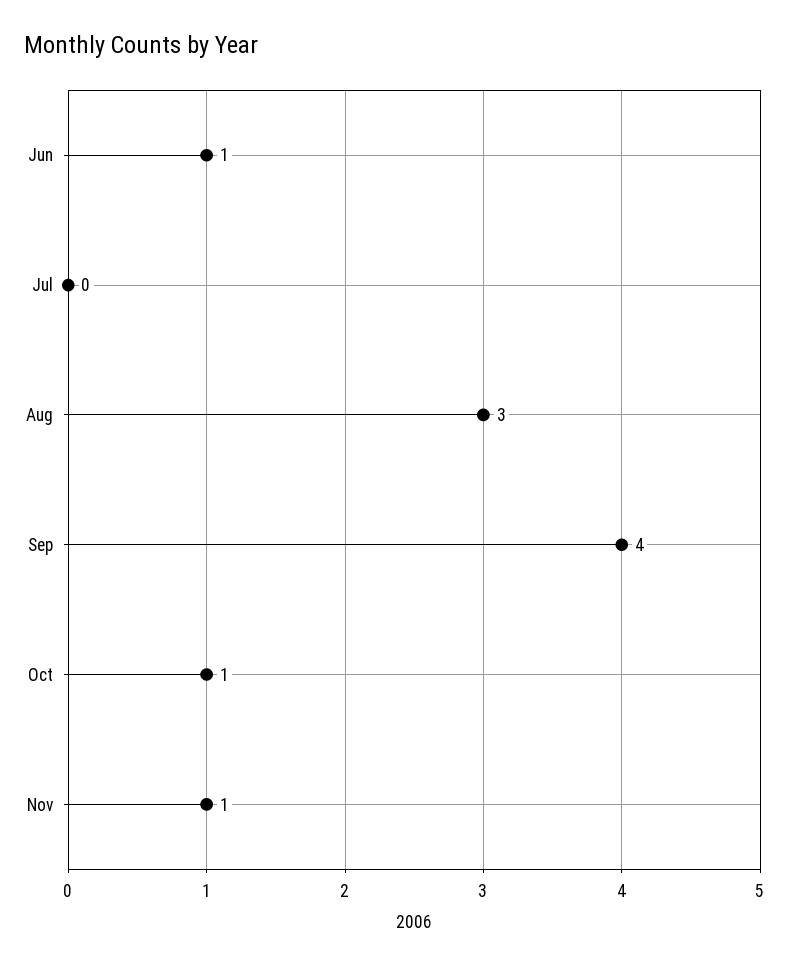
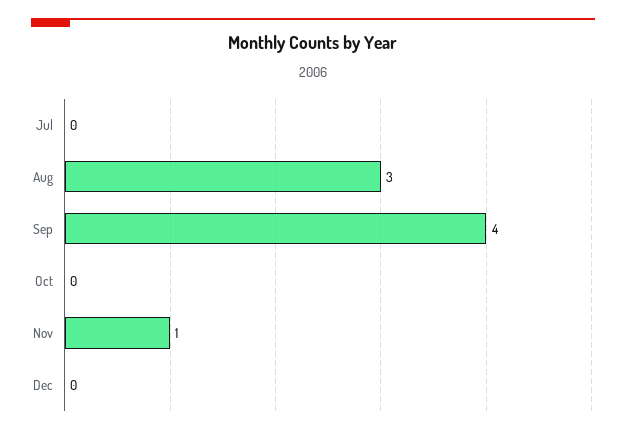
Jun: 1 -> none
Oct: 1 -> 0
Dec: none -> 0

